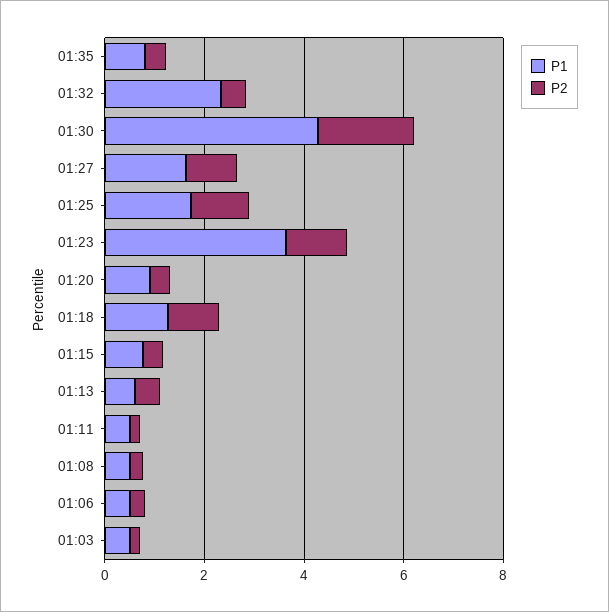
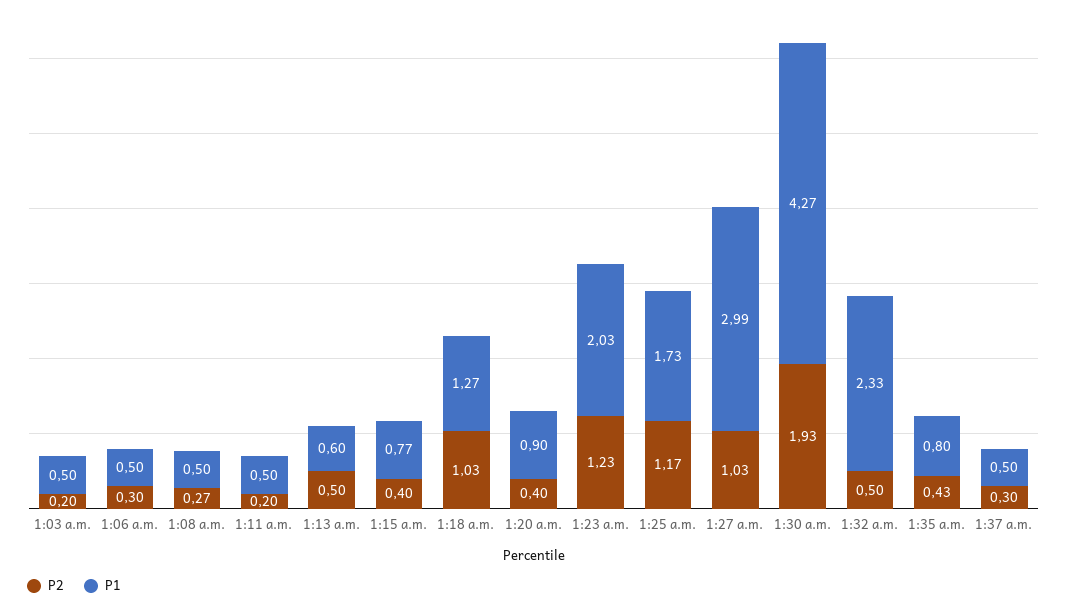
P1, 01:27: 1.5 -> 2.99
P1, 01:23: 3.5 -> 2.03
P2, 1:37 a.m.: none -> 0.3
P1, 1:37 a.m.: none -> 0.5

